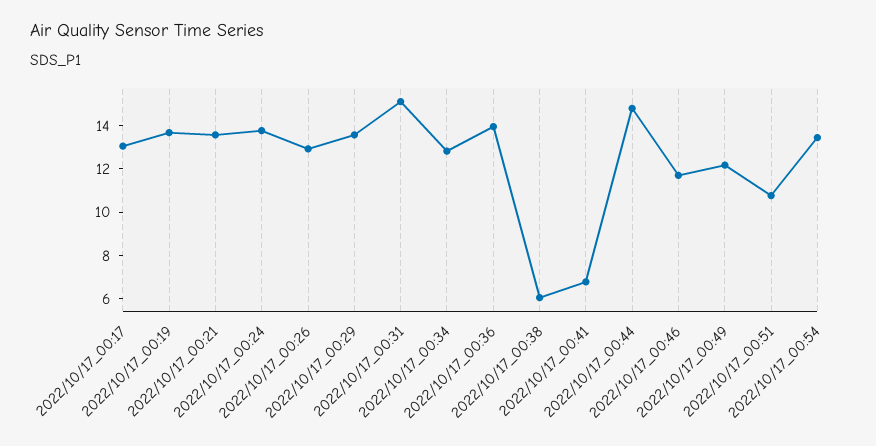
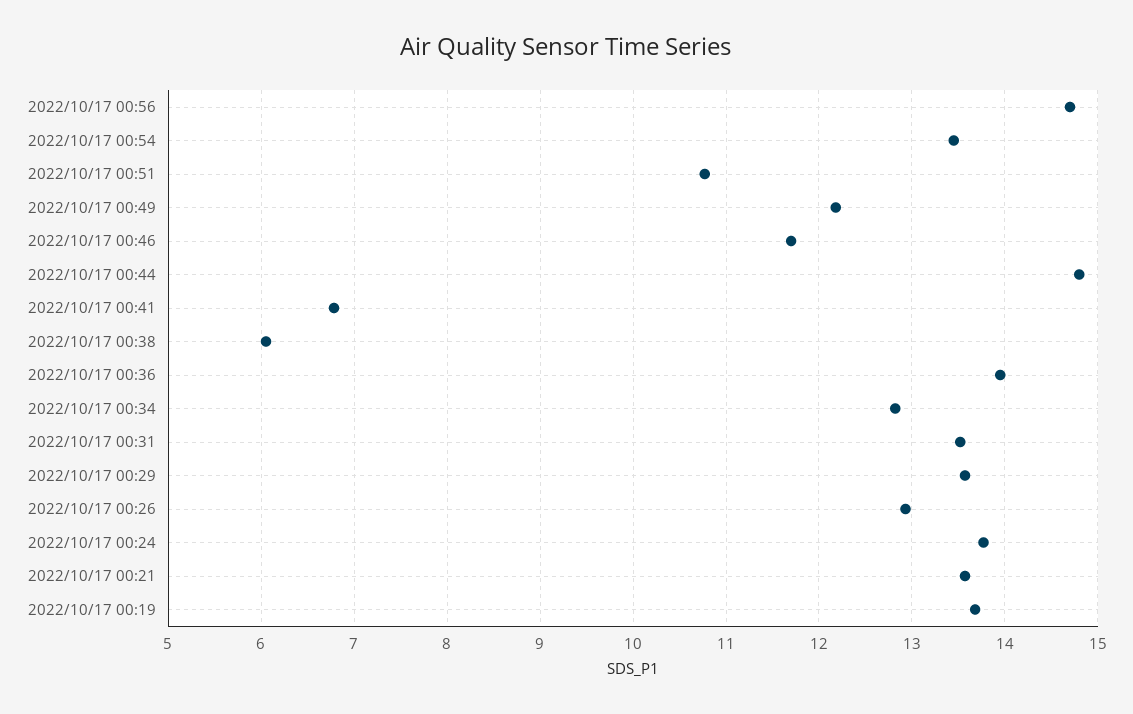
2022/10/17_00:17: 13 -> none
2022/10/17_00:31: 15 -> 13.5
2022/10/17 00:56: none -> 14.7

